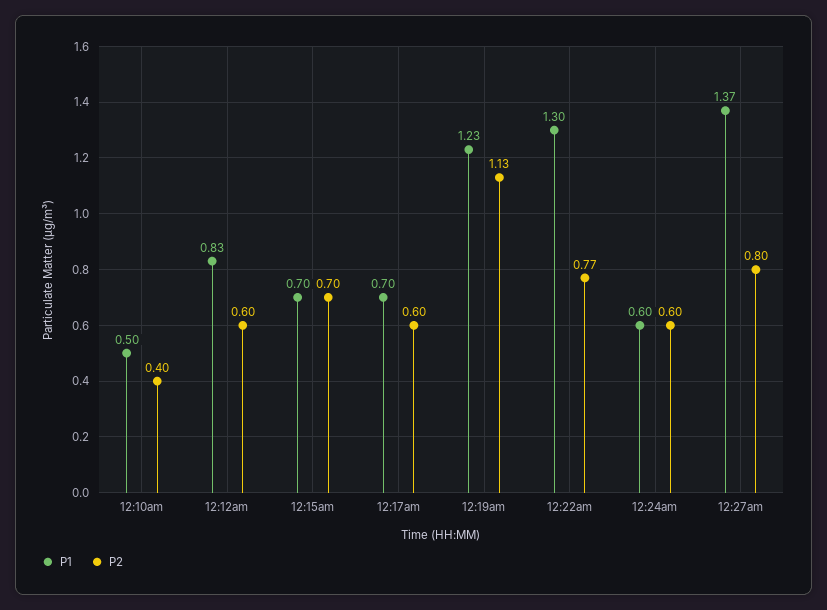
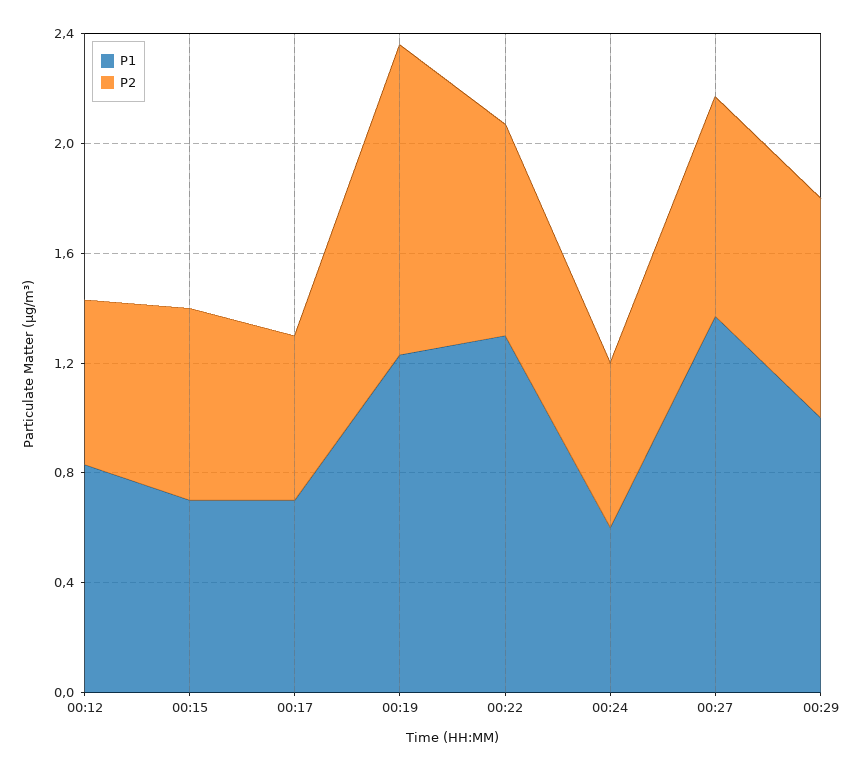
P1, 12:10am: 0.5 -> none
P2, 12:10am: 0.4 -> none
P1, 00:29: none -> 1
P2, 00:29: none -> 0.8

